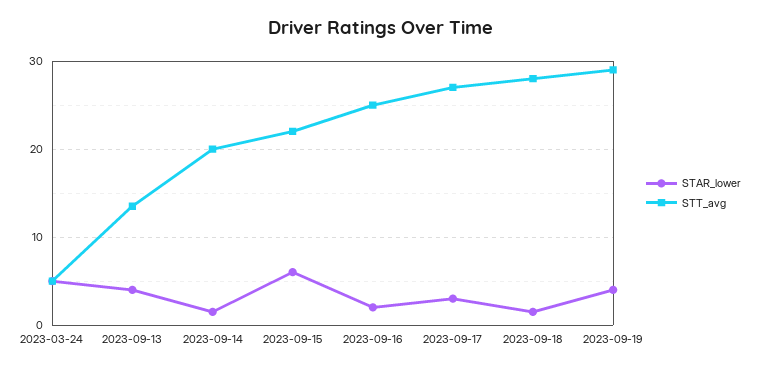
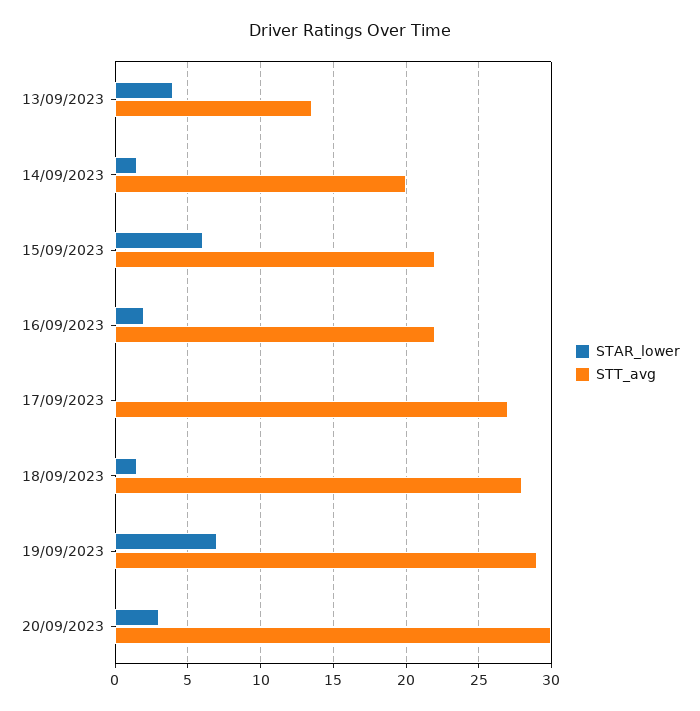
STAR_lower, 2023-03-24: 5 -> none
STT_avg, 2023-03-24: 5 -> none
STT_avg, 2023-09-16: 25 -> 22
STAR_lower, 2023-09-17: 3 -> 0
STAR_lower, 2023-09-19: 4 -> 7
STAR_lower, 20/09/2023: none -> 3
STT_avg, 20/09/2023: none -> 30

